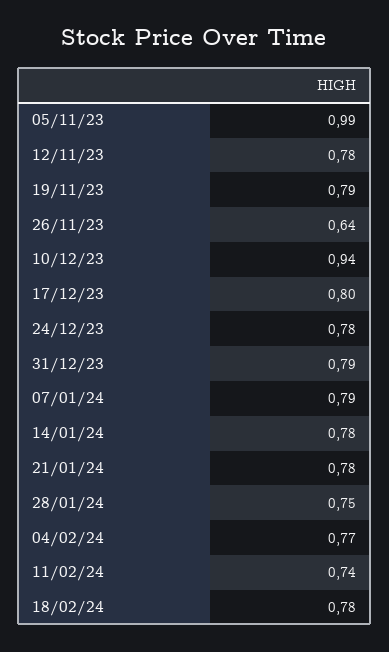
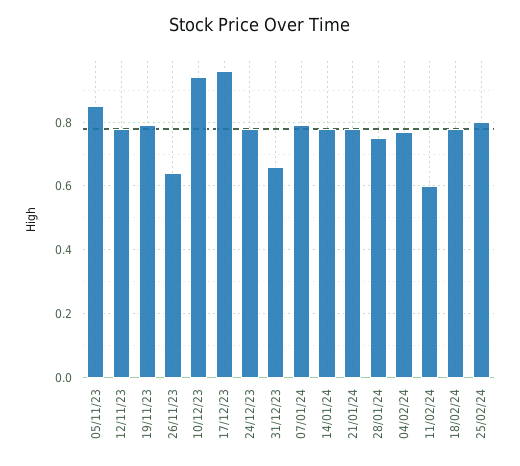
05/11/23: 0.99 -> 0.85
17/12/23: 0.8 -> 0.95
31/12/23: 0.79 -> 0.65
11/02/24: 0.74 -> 0.6
25/02/24: none -> 0.8

